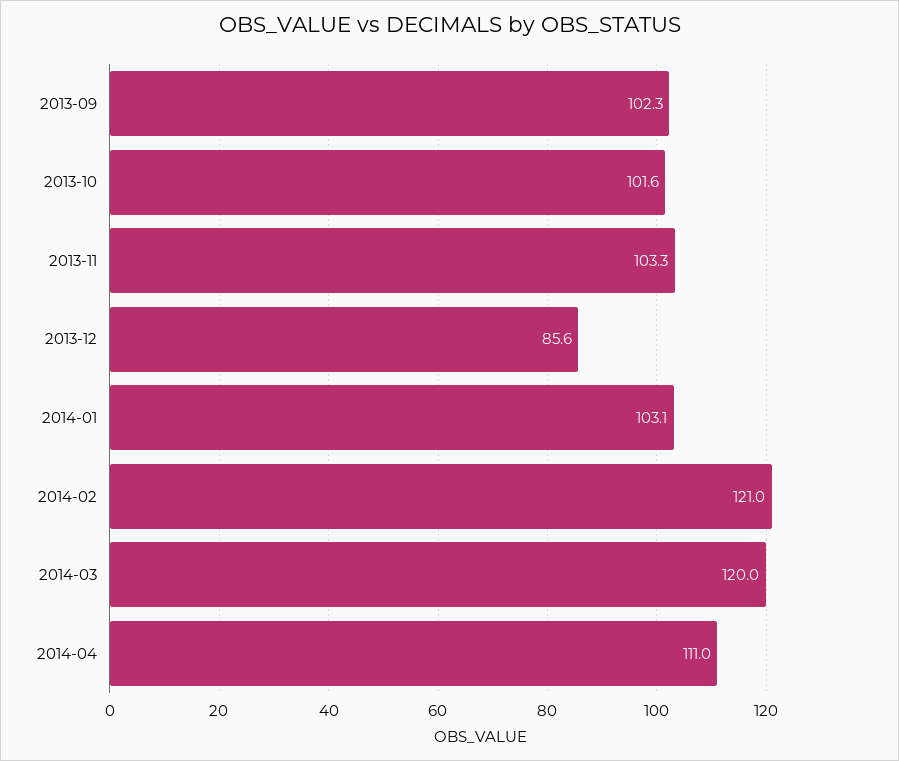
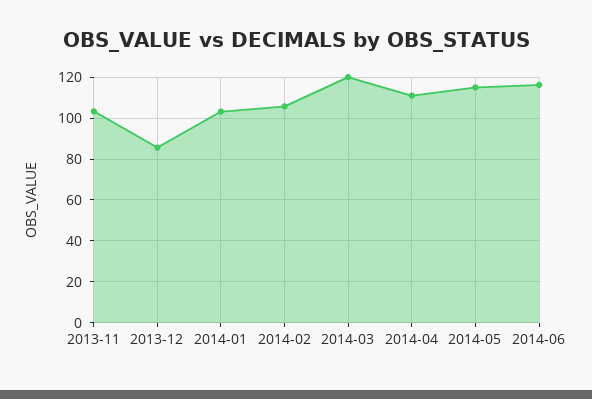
2013-09: 102.3 -> none
2013-10: 101.6 -> none
2014-02: 121 -> 105
2014-05: none -> 115
2014-06: none -> 115

